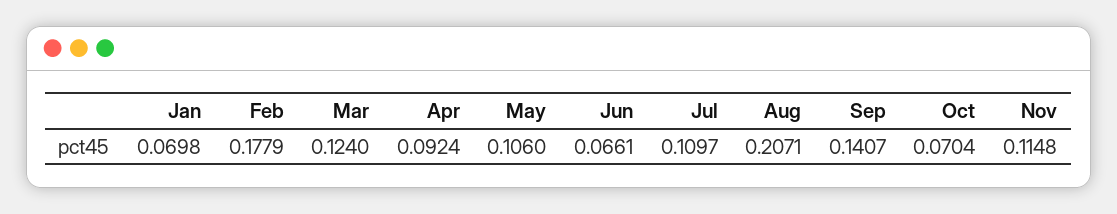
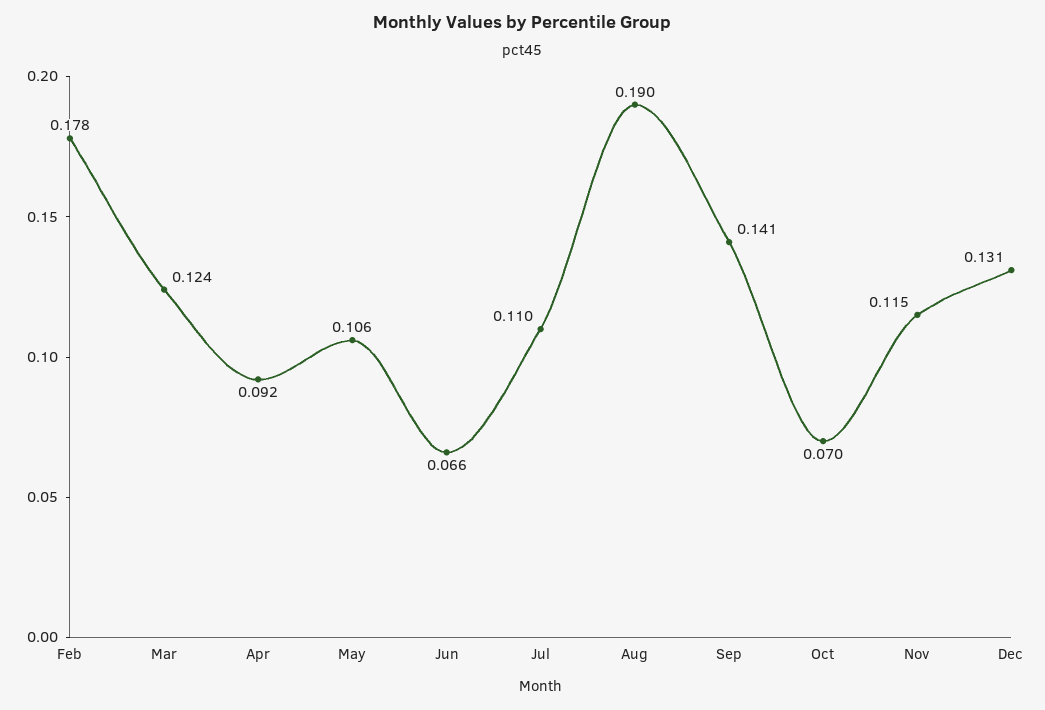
Jan: 0.0698 -> none
Aug: 0.2071 -> 0.19
Dec: none -> 0.131

